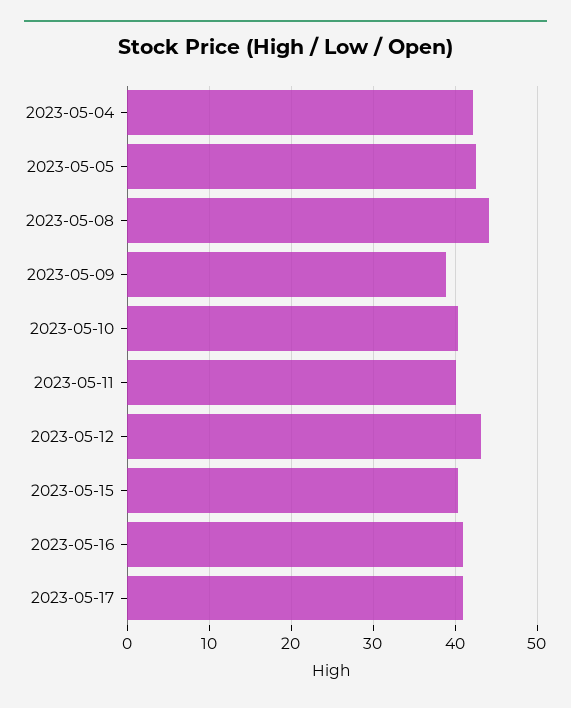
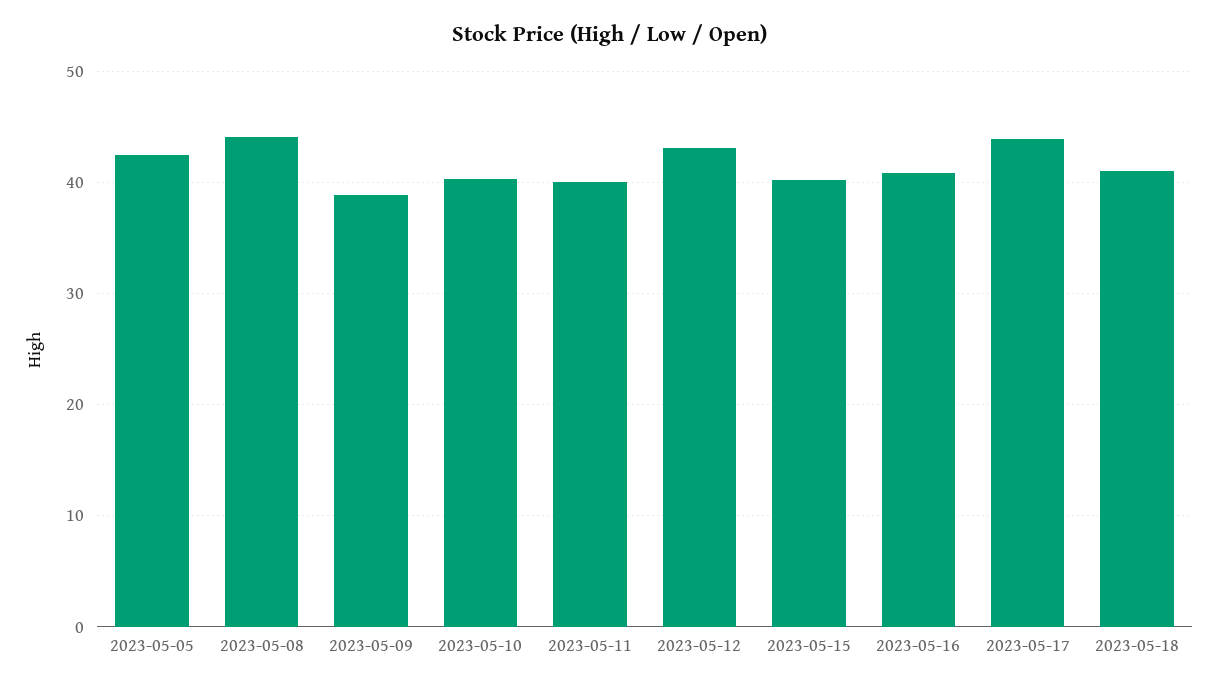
2023-05-04: 42 -> none
2023-05-17: 41 -> 44
2023-05-18: none -> 41

